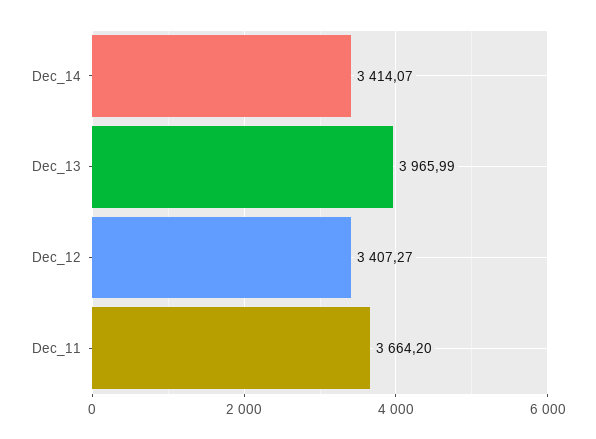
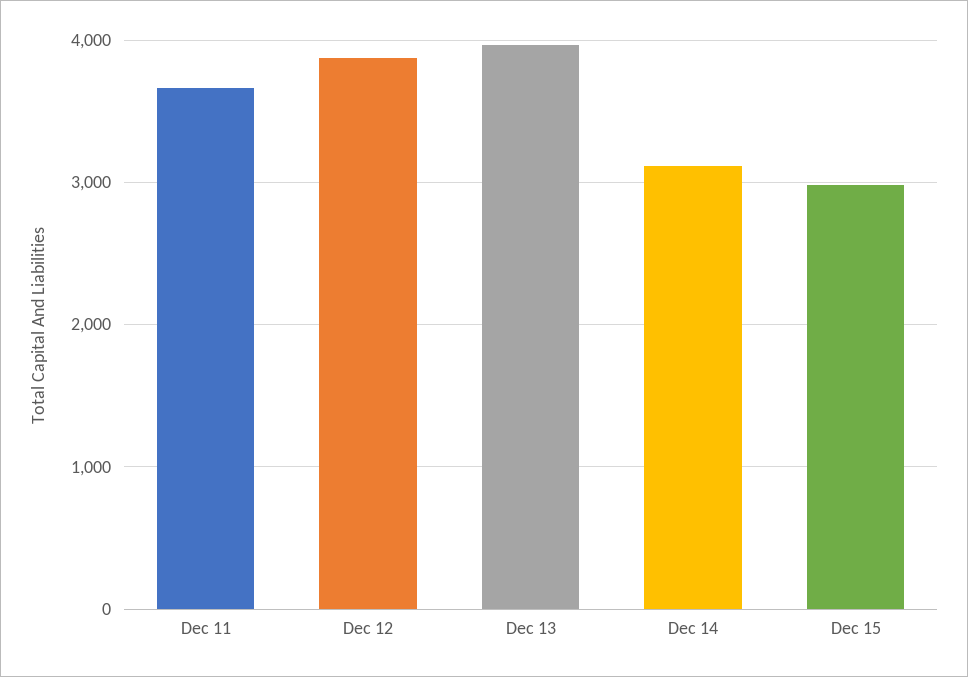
Dec_14: 3414.07 -> 3100
Dec_12: 3407.27 -> 3900
Dec 15: none -> 3000

